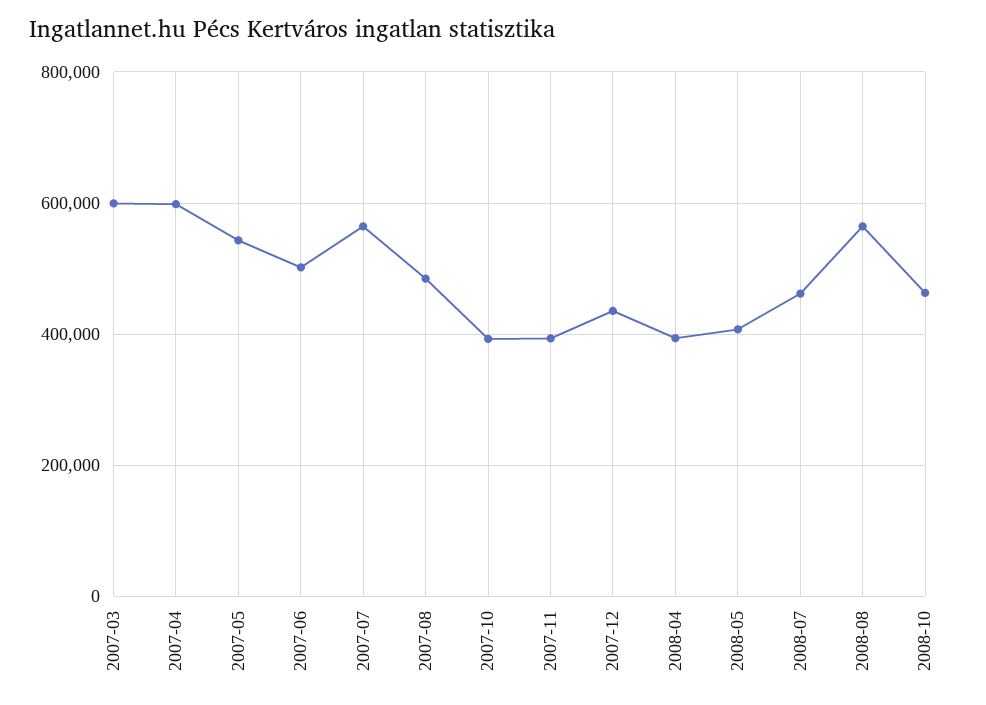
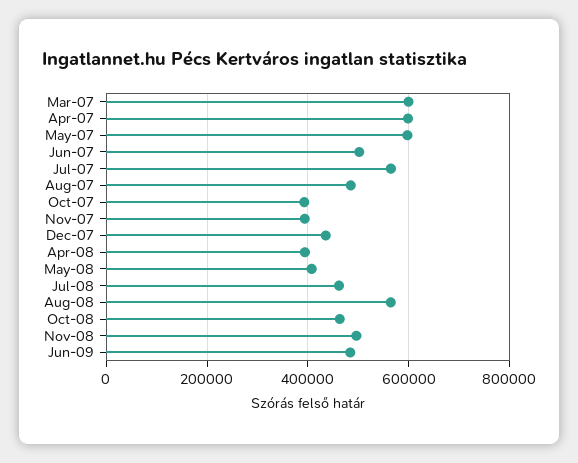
2007-05: 540000 -> 600000
Nov-08: none -> 500000
Jun-09: none -> 480000

